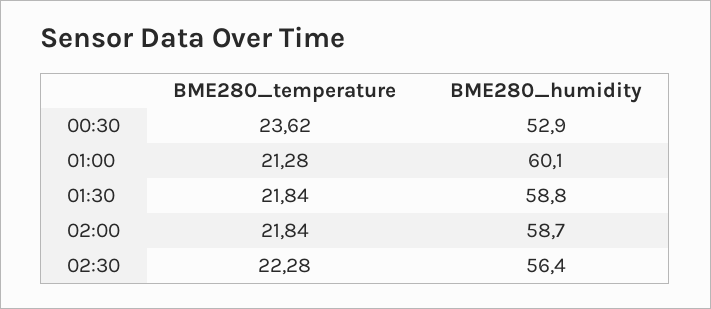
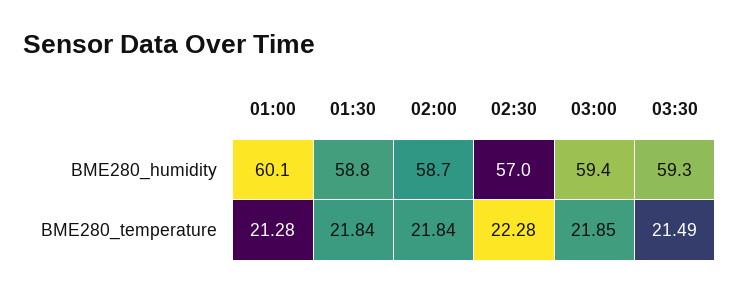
BME280_temperature, 00:30: 23.62 -> none
BME280_humidity, 00:30: 52.9 -> none
BME280_humidity, 02:30: 56.4 -> 57
BME280_humidity, 03:00: none -> 59.4
BME280_humidity, 03:30: none -> 59.3
BME280_temperature, 03:00: none -> 21.85
BME280_temperature, 03:30: none -> 21.49

